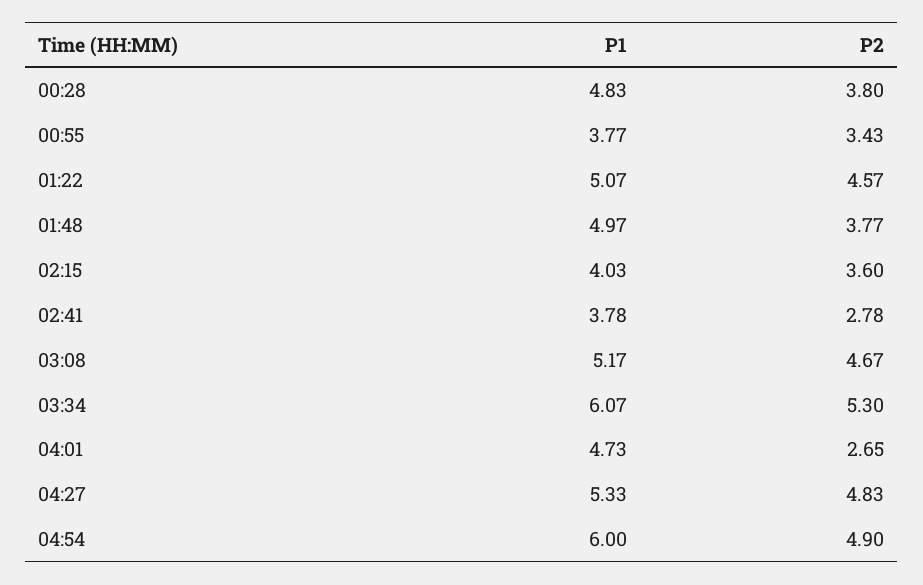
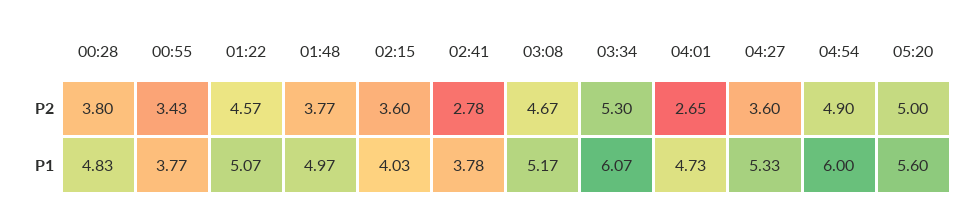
P2, 04:27: 4.83 -> 3.6
P2, 05:20: none -> 5
P1, 05:20: none -> 5.6

